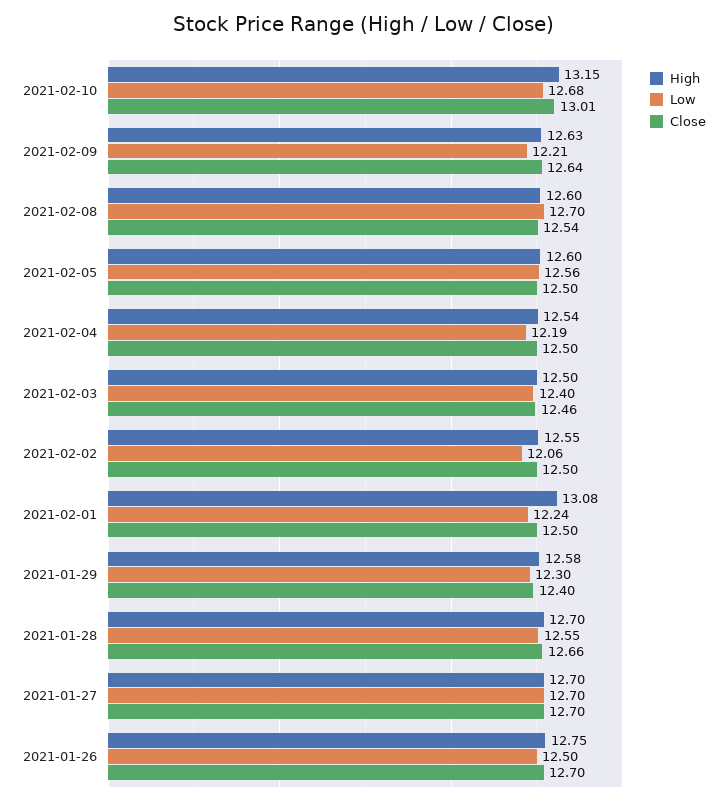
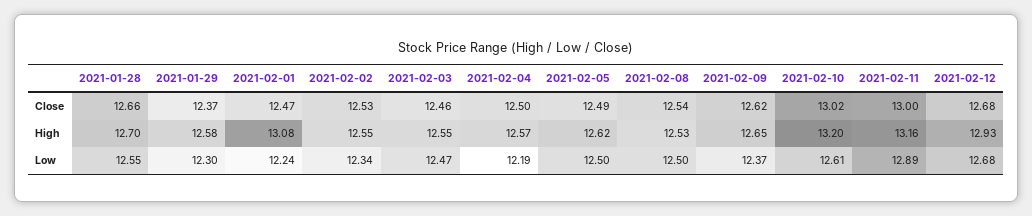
High, 2021-02-10: 13.15 -> 13.2
Low, 2021-02-10: 12.68 -> 12.61
Close, 2021-02-10: 13.01 -> 13.02
High, 2021-02-09: 12.63 -> 12.65
Low, 2021-02-09: 12.21 -> 12.37
Close, 2021-02-09: 12.64 -> 12.62
High, 2021-02-08: 12.6 -> 12.53
Low, 2021-02-08: 12.7 -> 12.5
High, 2021-02-05: 12.6 -> 12.62
Low, 2021-02-05: 12.56 -> 12.5
Close, 2021-02-05: 12.5 -> 12.49
High, 2021-02-04: 12.54 -> 12.57
High, 2021-02-03: 12.5 -> 12.55
Low, 2021-02-03: 12.4 -> 12.47
Low, 2021-02-02: 12.06 -> 12.34
Close, 2021-02-02: 12.5 -> 12.53
Close, 2021-02-01: 12.5 -> 12.47
Close, 2021-01-29: 12.4 -> 12.37
High, 2021-01-27: 12.7 -> none
Low, 2021-01-27: 12.7 -> none
Close, 2021-01-27: 12.7 -> none
High, 2021-01-26: 12.75 -> none
Low, 2021-01-26: 12.5 -> none
Close, 2021-01-26: 12.7 -> none
Close, 2021-02-11: none -> 13
Close, 2021-02-12: none -> 12.68
High, 2021-02-11: none -> 13.16
High, 2021-02-12: none -> 12.93
Low, 2021-02-11: none -> 12.89
Low, 2021-02-12: none -> 12.68

